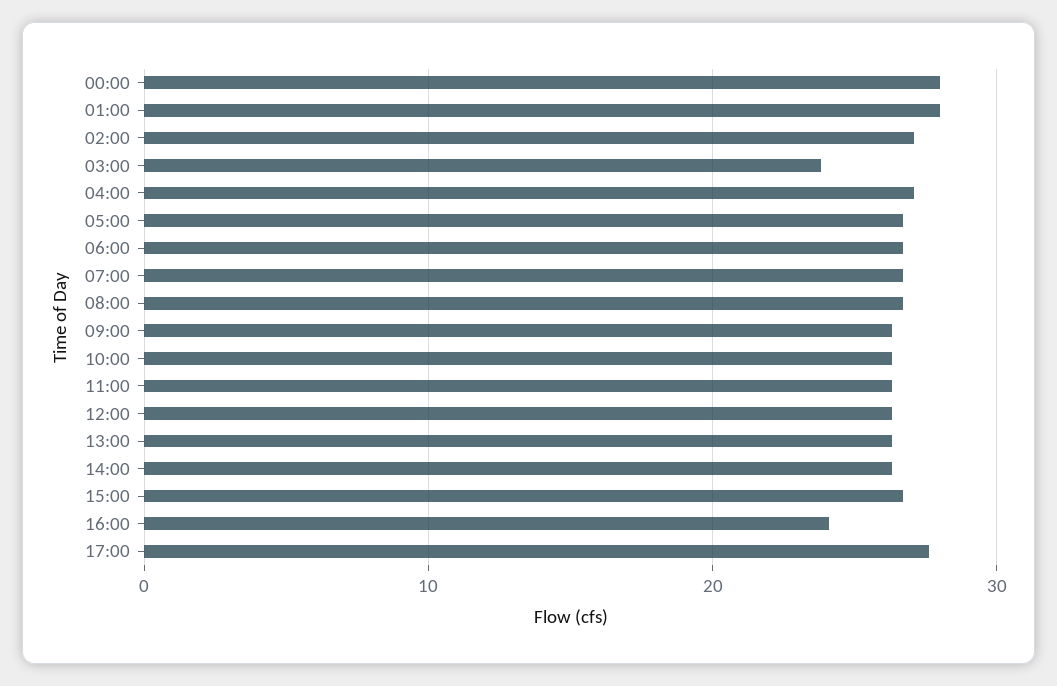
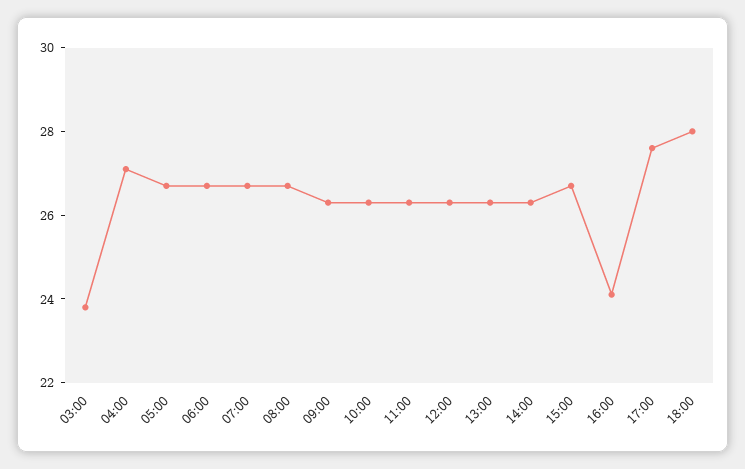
00:00: 28 -> none
01:00: 28 -> none
02:00: 27 -> none
18:00: none -> 28

